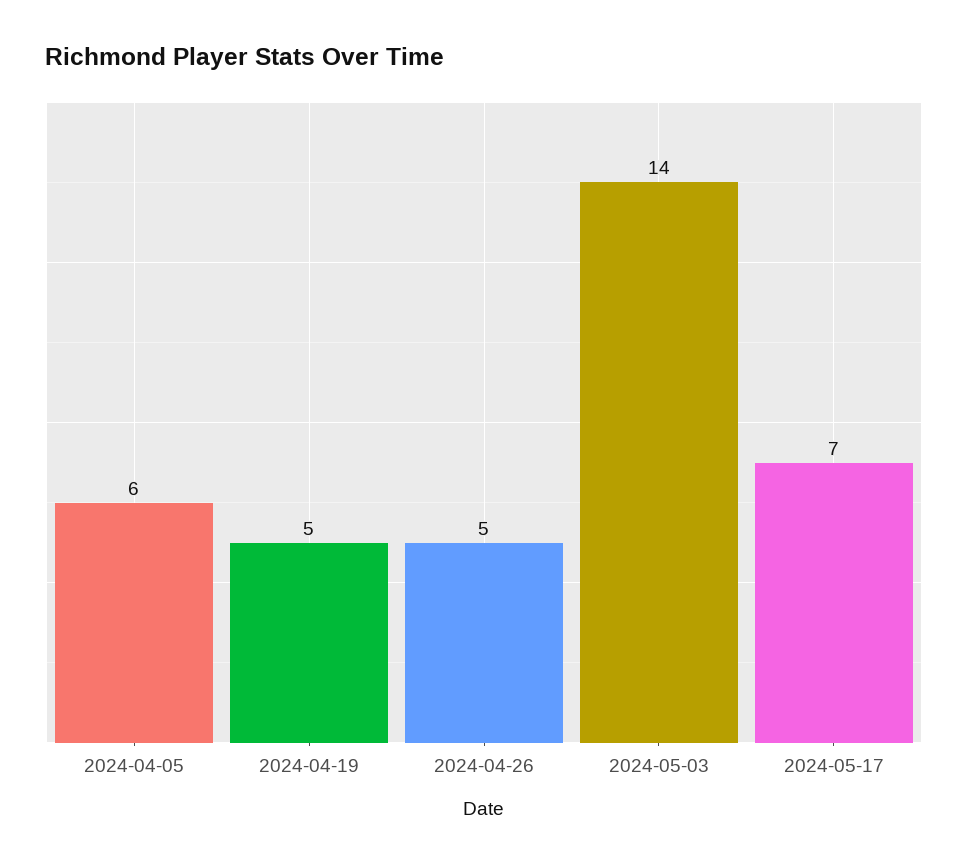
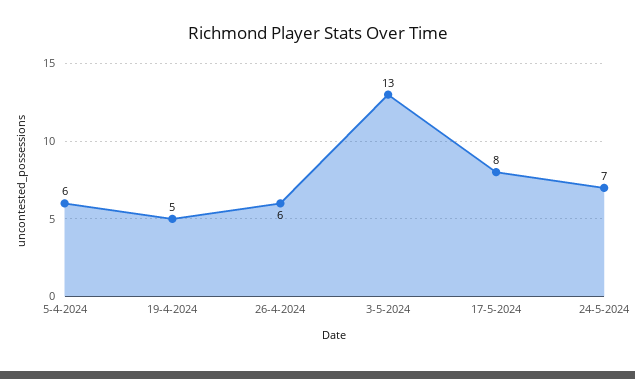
2024-04-26: 5 -> 6
2024-05-03: 14 -> 13
2024-05-17: 7 -> 8
24-5-2024: none -> 7

